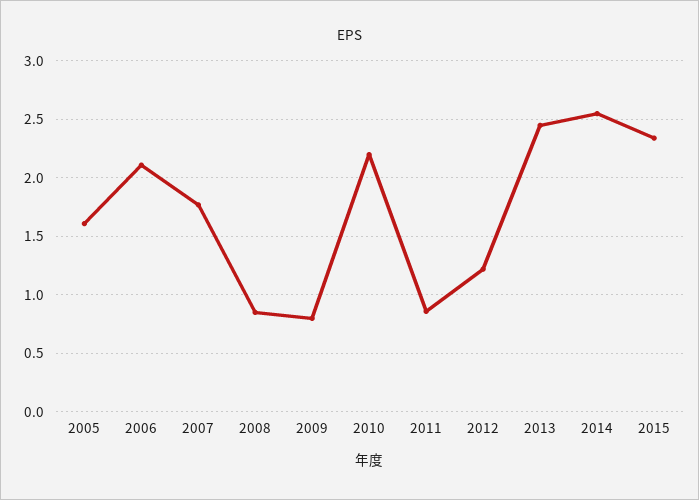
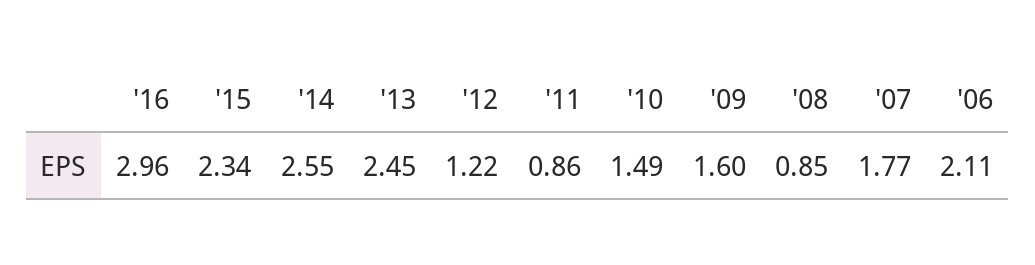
2005: 1.6 -> none
2009: 0.8 -> 1.6
2010: 2.2 -> 1.49
'16: none -> 2.96

